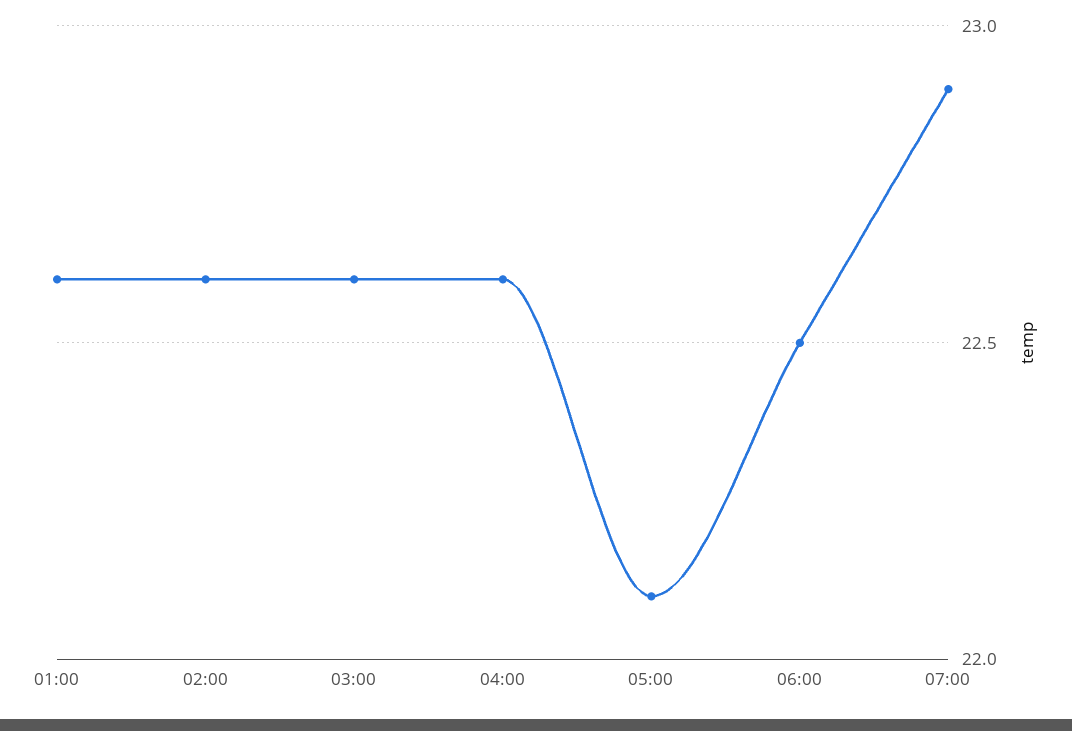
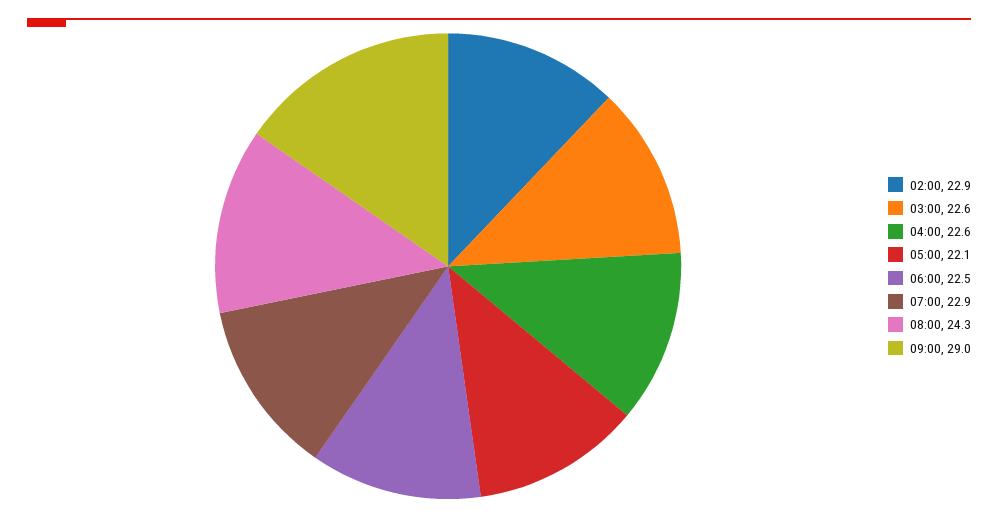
01:00: 22.6 -> none
02:00: 22.6 -> 22.9
08:00: none -> 24.3
09:00: none -> 29

